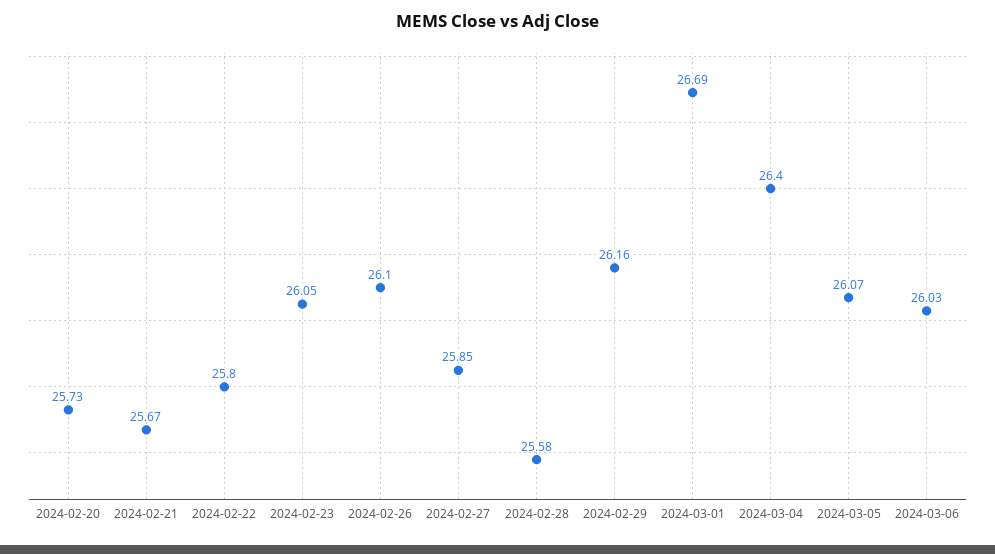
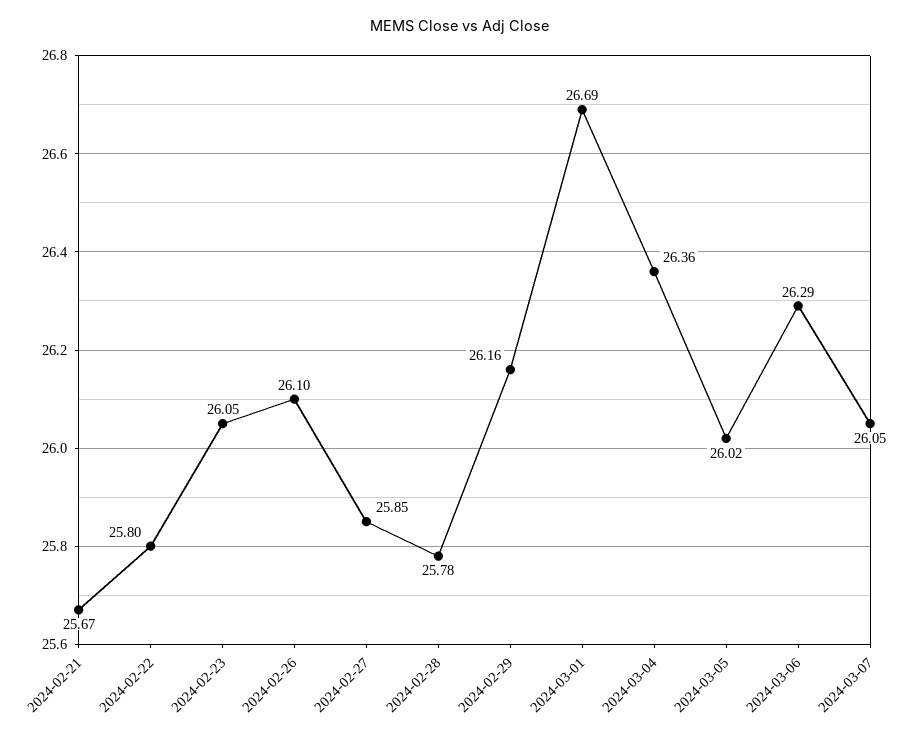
2024-02-20: 25.73 -> none
2024-02-28: 25.58 -> 25.78
2024-03-04: 26.4 -> 26.36
2024-03-05: 26.07 -> 26.02
2024-03-06: 26.03 -> 26.29
2024-03-07: none -> 26.05

